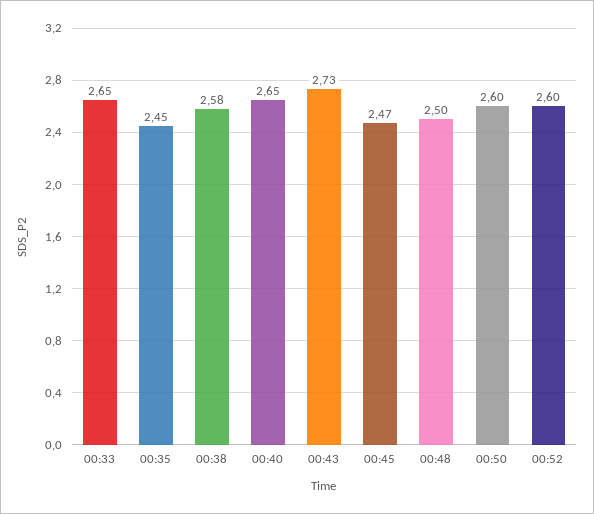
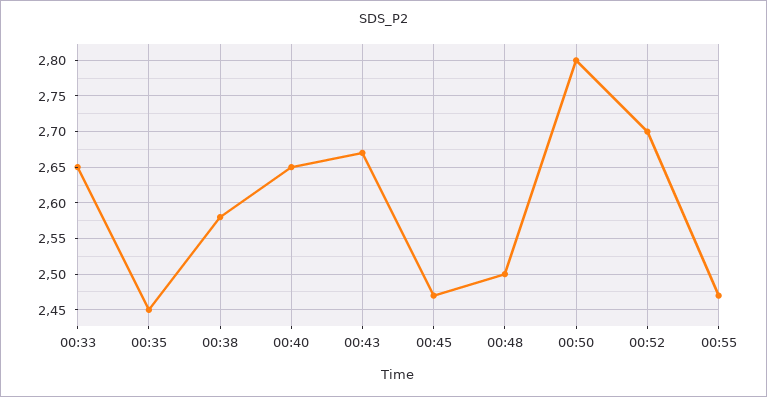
00:43: 2.73 -> 2.67
00:50: 2.6 -> 2.8
00:52: 2.6 -> 2.7
00:55: none -> 2.47

